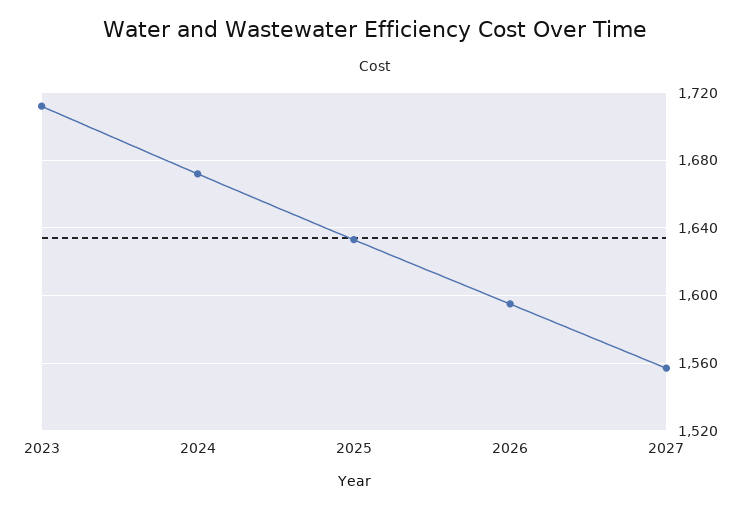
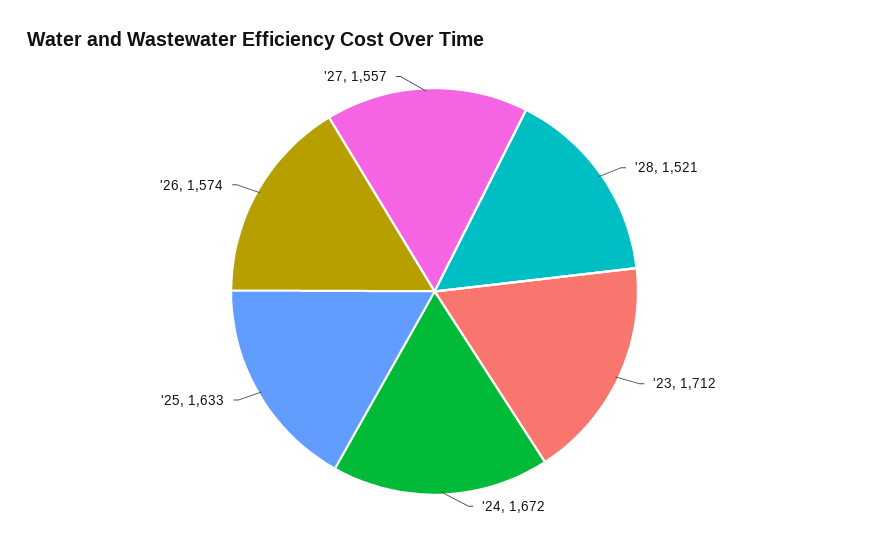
2026: 1595 -> 1574
'28: none -> 1521

